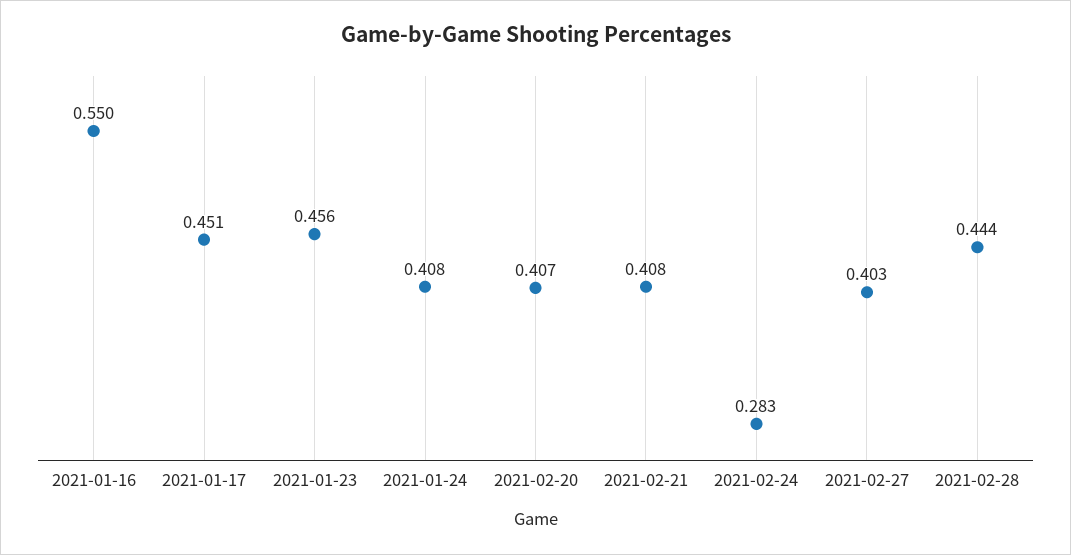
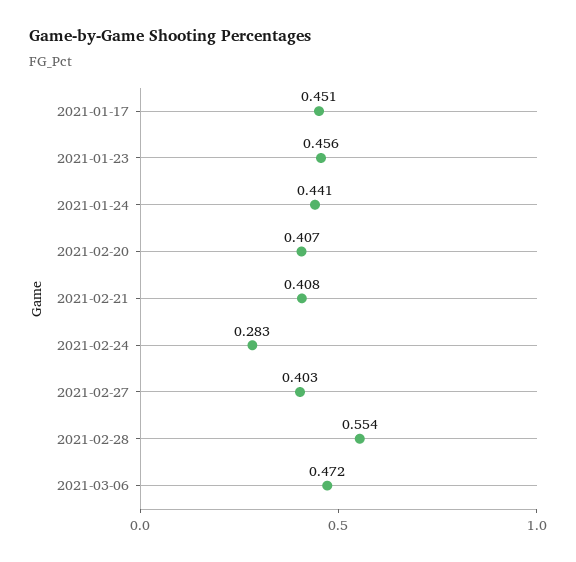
2021-01-16: 0.55 -> none
2021-01-24: 0.408 -> 0.441
2021-02-28: 0.444 -> 0.554
2021-03-06: none -> 0.472

